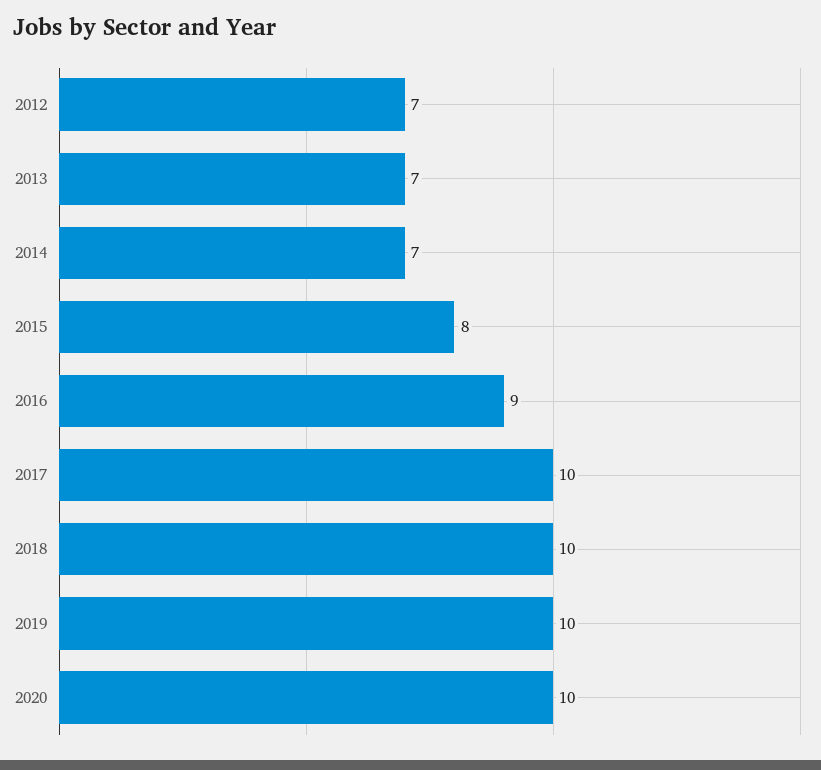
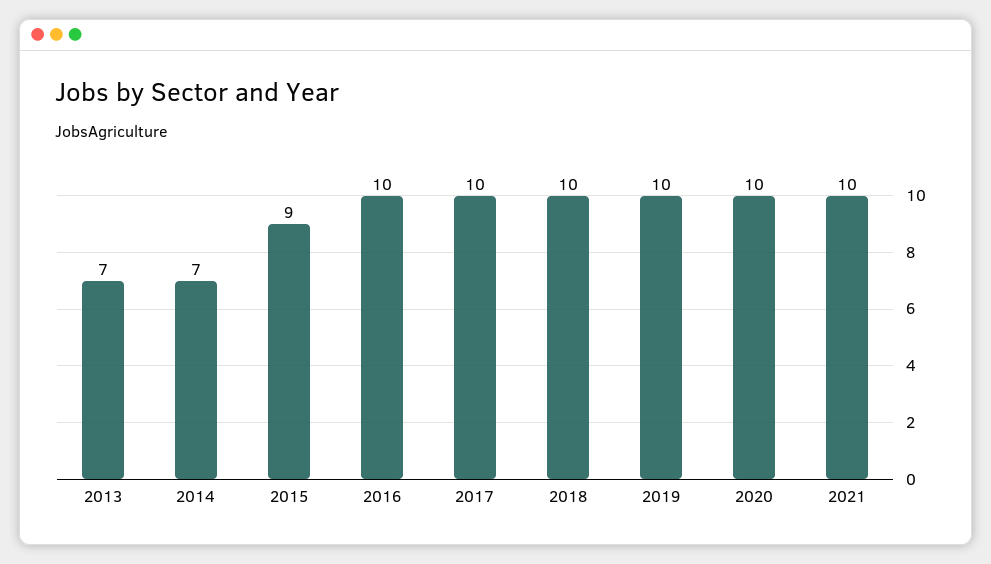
2012: 7 -> none
2015: 8 -> 9
2016: 9 -> 10
2021: none -> 10

